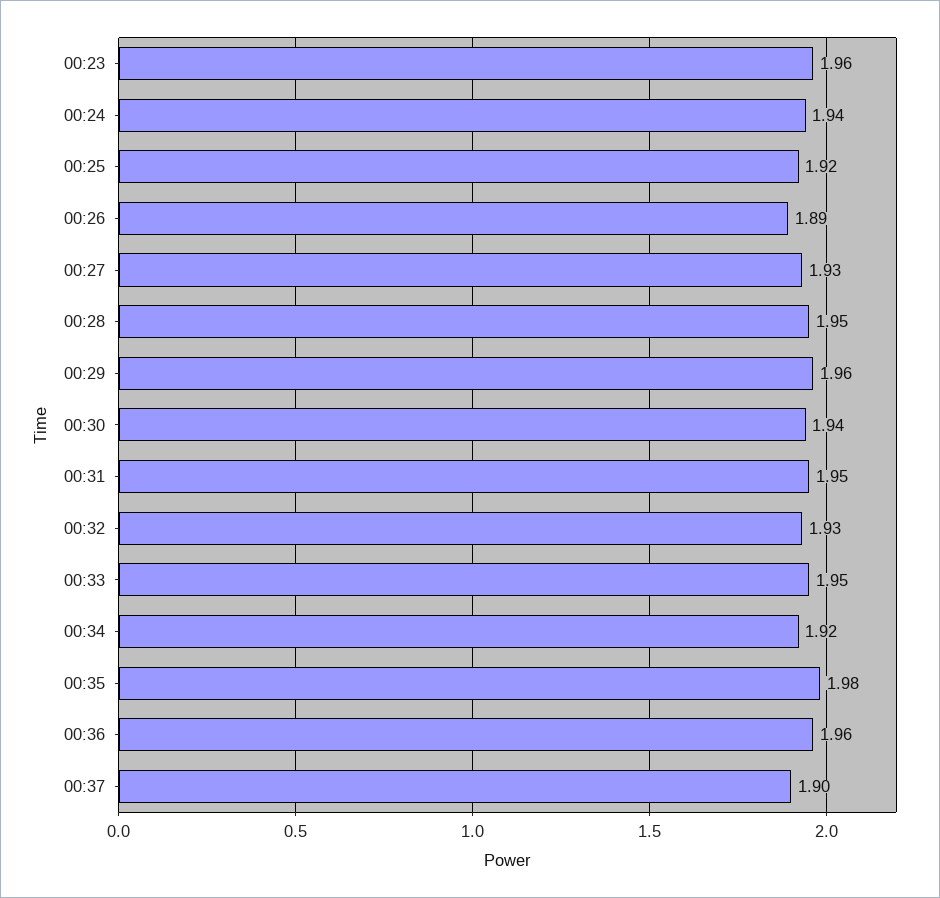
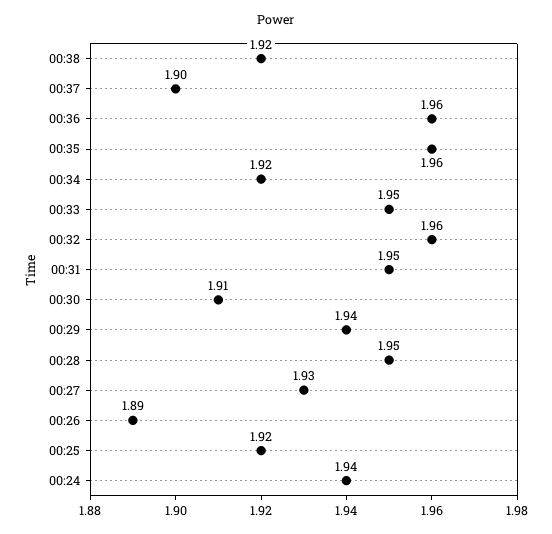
00:23: 1.96 -> none
00:29: 1.96 -> 1.94
00:30: 1.94 -> 1.91
00:32: 1.93 -> 1.96
00:35: 1.98 -> 1.96
00:38: none -> 1.92

